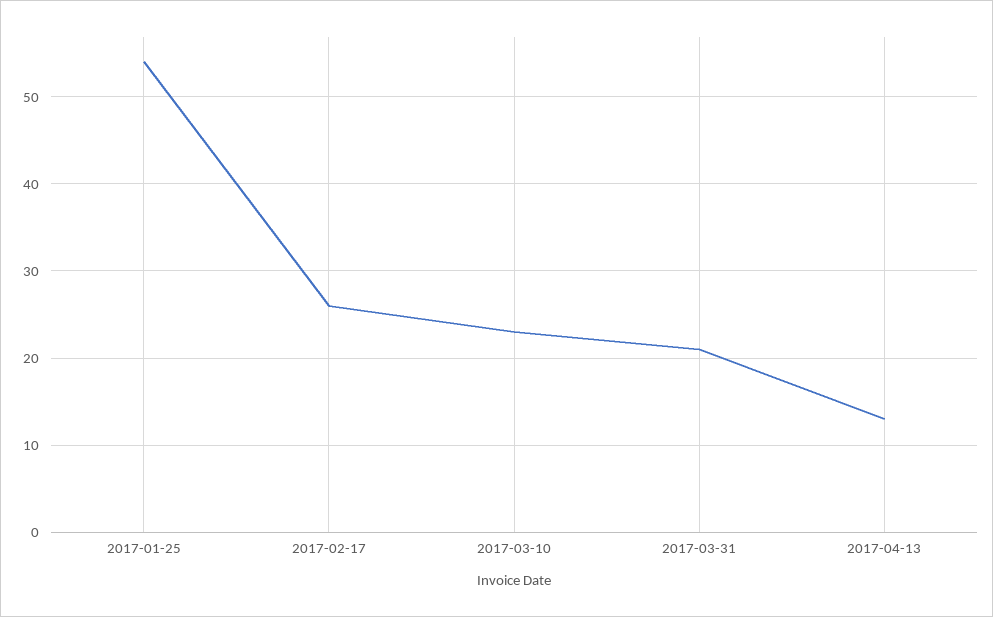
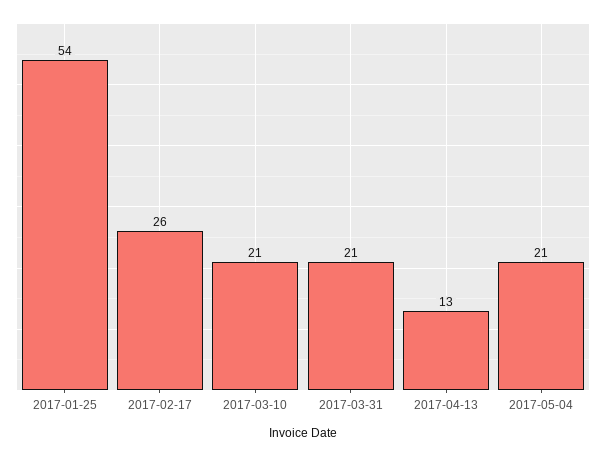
2017-03-10: 23 -> 21
2017-05-04: none -> 21

